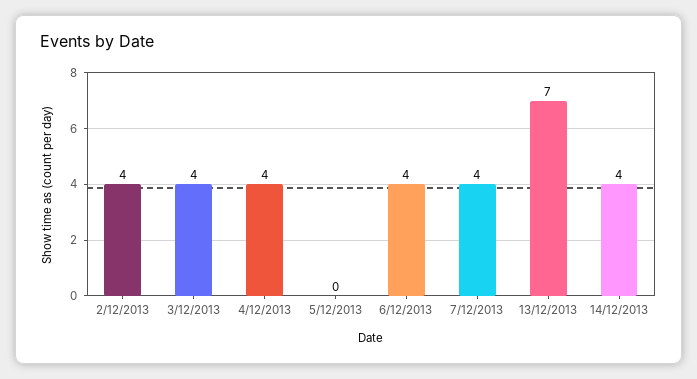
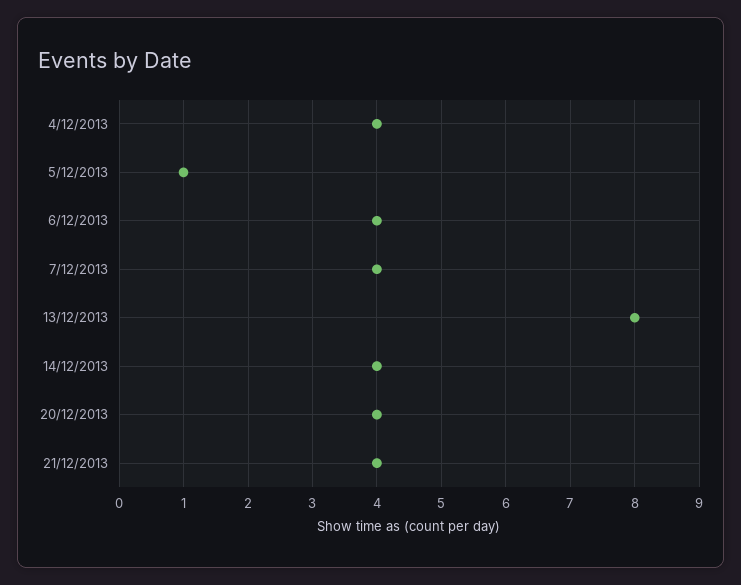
2/12/2013: 4 -> none
3/12/2013: 4 -> none
5/12/2013: 0 -> 1
13/12/2013: 7 -> 8
20/12/2013: none -> 4
21/12/2013: none -> 4

